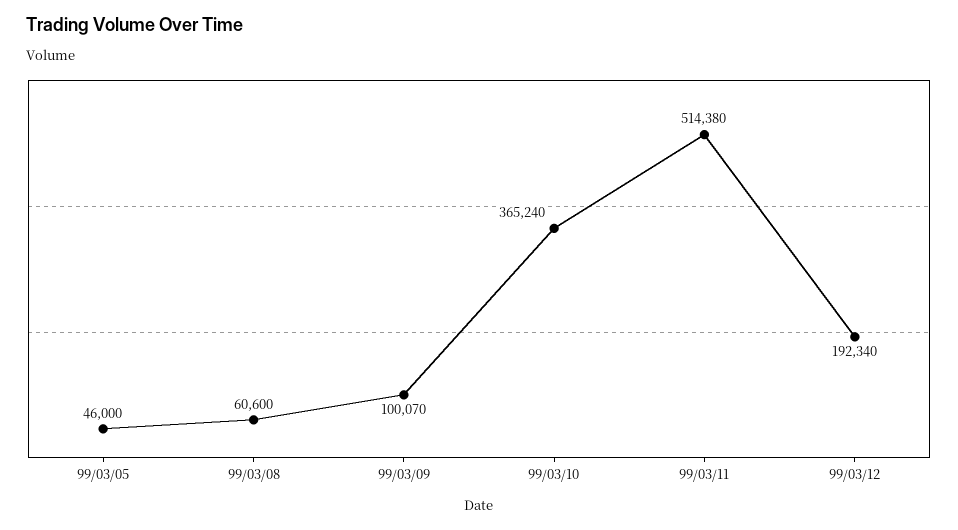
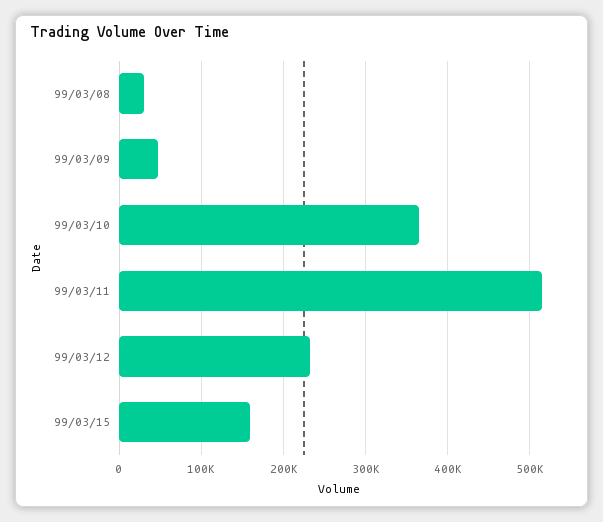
99/03/05: 46000 -> none
99/03/08: 60600 -> 30000
99/03/09: 100070 -> 50000
99/03/12: 192340 -> 230000
99/03/15: none -> 160000

